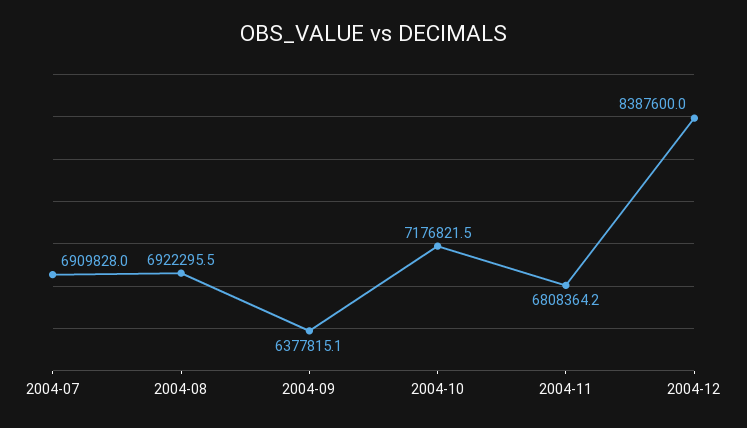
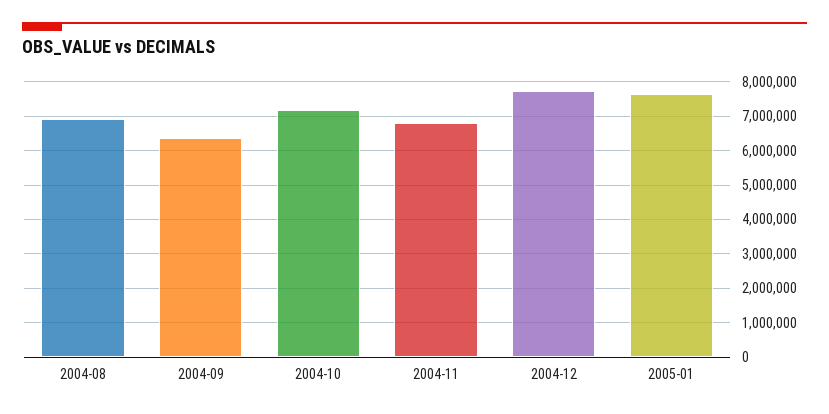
2004-07: 6909828 -> none
2004-12: 8387600 -> 7800000
2005-01: none -> 7600000

